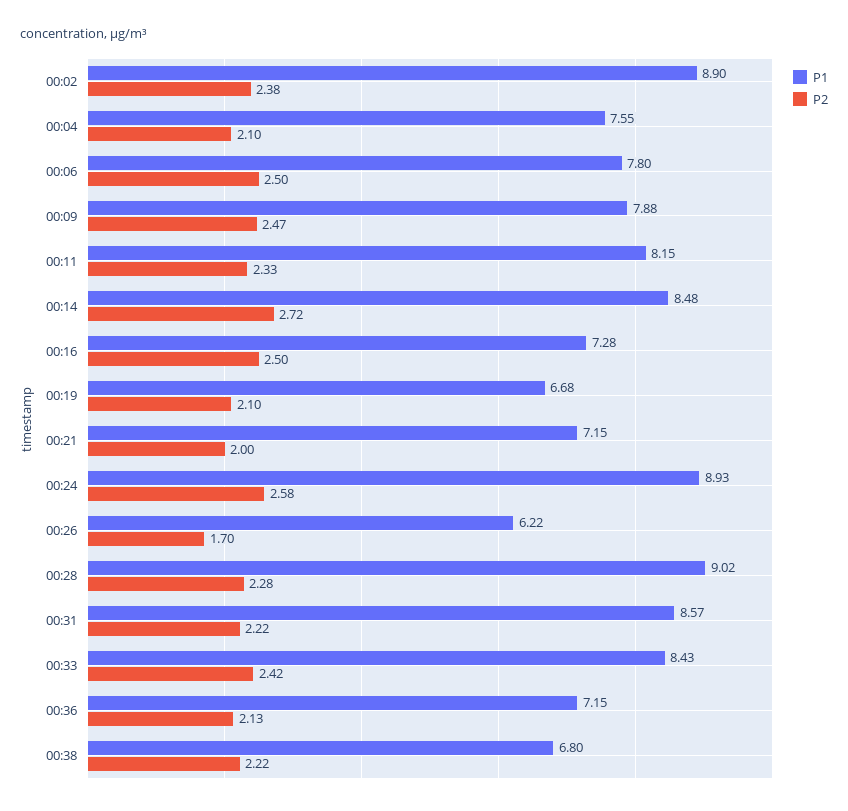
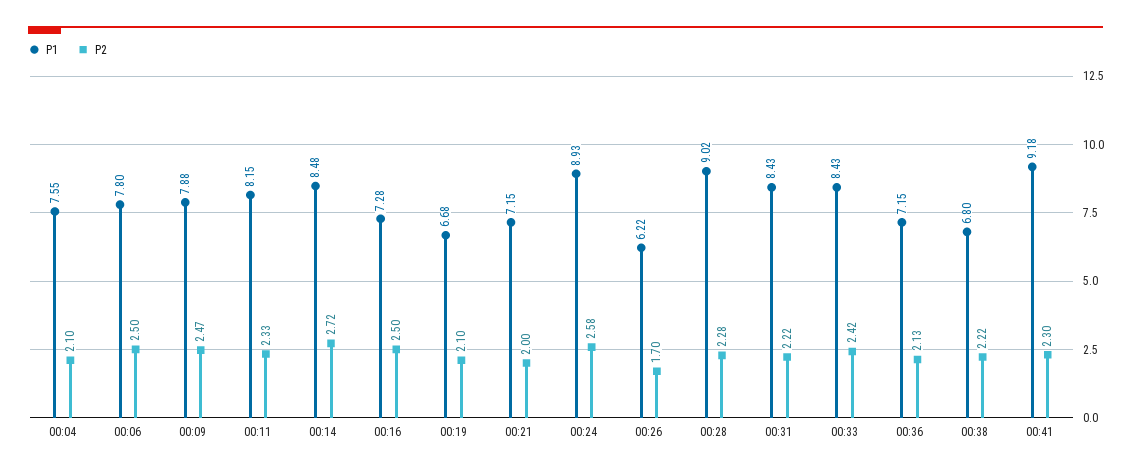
P1, 00:02: 8.9 -> none
P2, 00:02: 2.38 -> none
P1, 00:31: 8.57 -> 8.43
P1, 00:41: none -> 9.18
P2, 00:41: none -> 2.3

